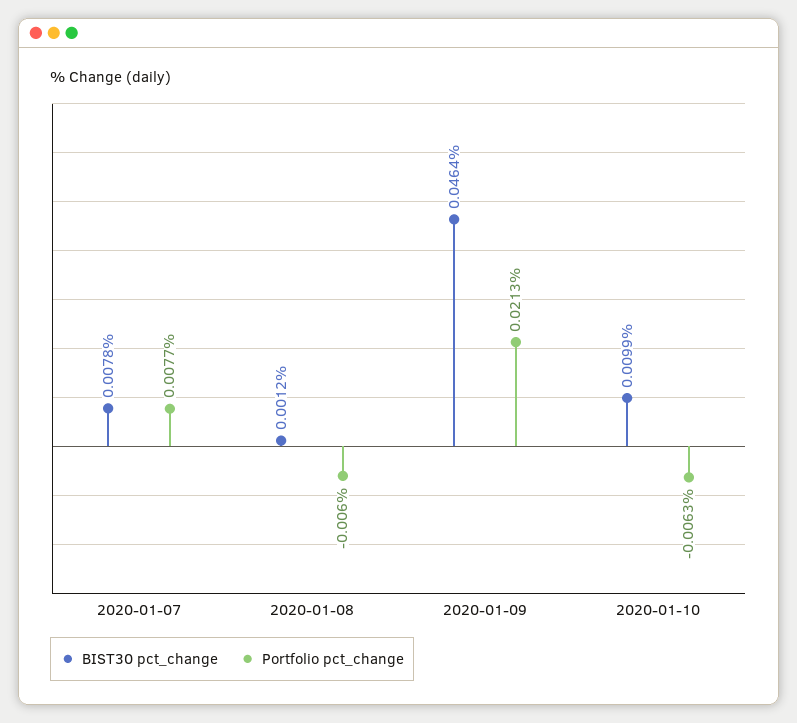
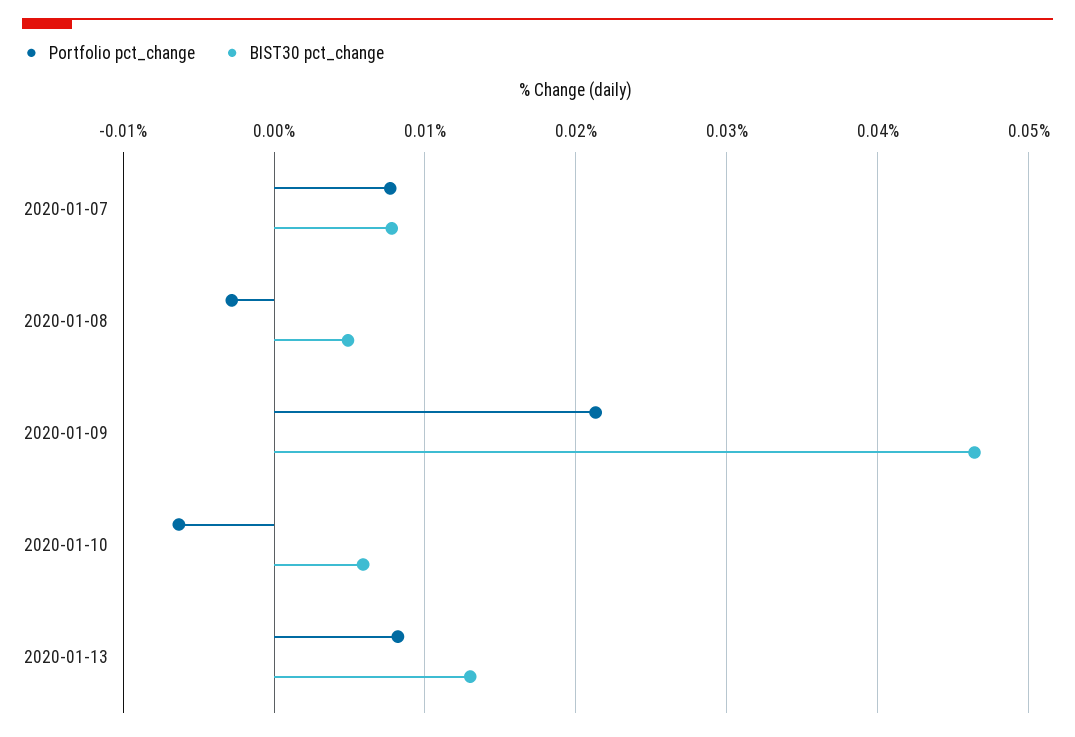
BIST30 pct_change, 2020-01-08: 0.0012 -> 0.005
Portfolio pct_change, 2020-01-08: -0.006 -> -0.003
BIST30 pct_change, 2020-01-10: 0.0099 -> 0.006
Portfolio pct_change, 2020-01-13: none -> 0.008
BIST30 pct_change, 2020-01-13: none -> 0.013

